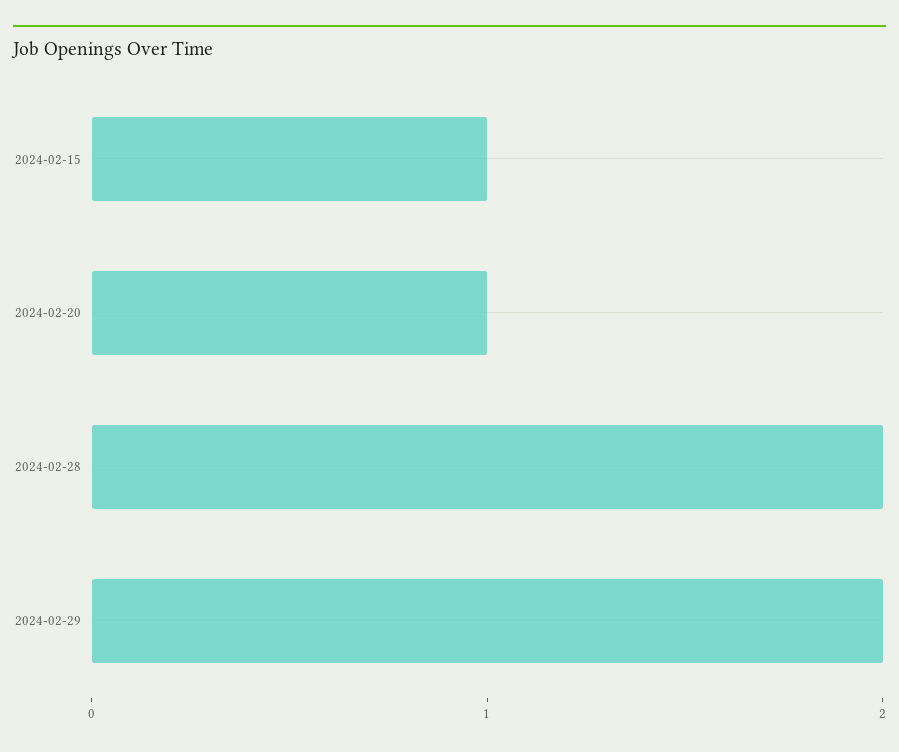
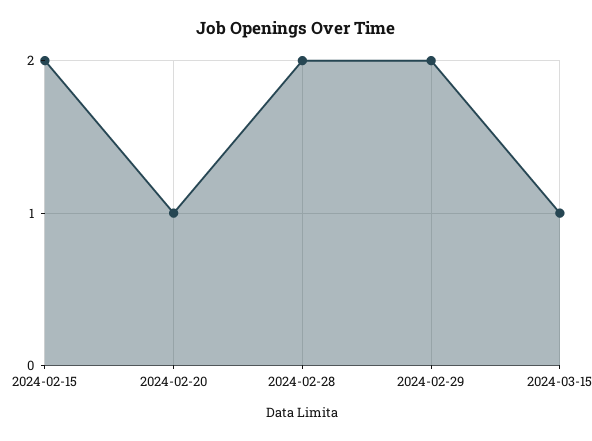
2024-02-15: 1 -> 2
2024-03-15: none -> 1

